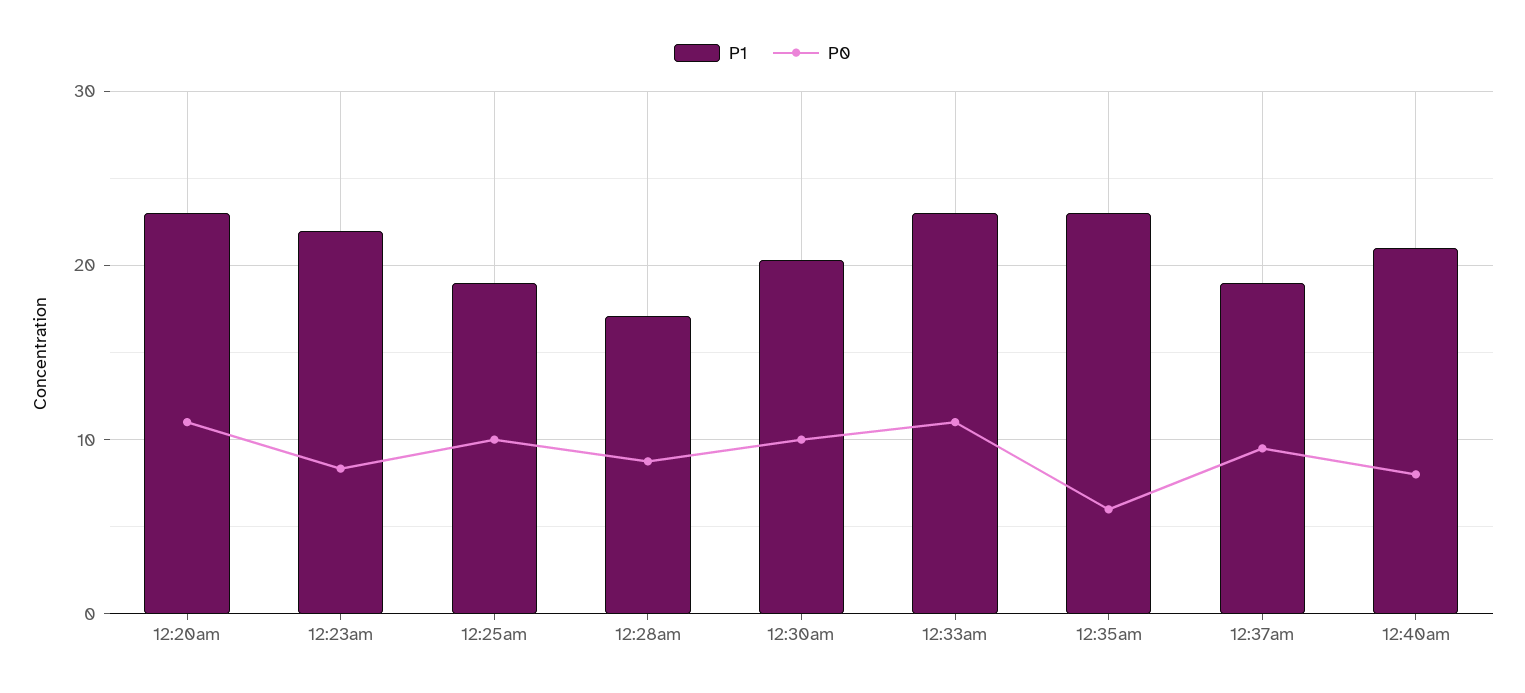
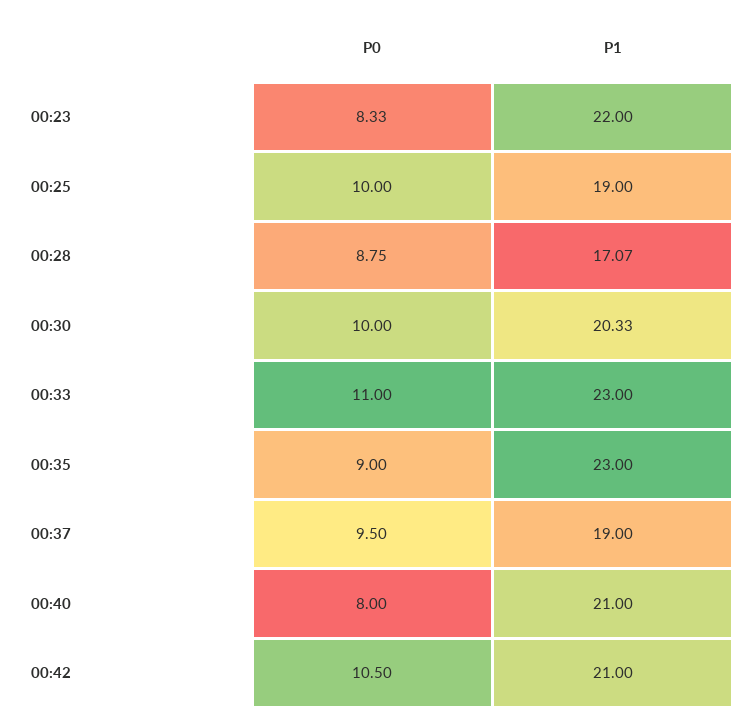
P1, 12:20am: 23 -> none
P0, 12:20am: 11 -> none
P0, 12:35am: 6 -> 9
P0, 00:42: none -> 10.5
P1, 00:42: none -> 21

